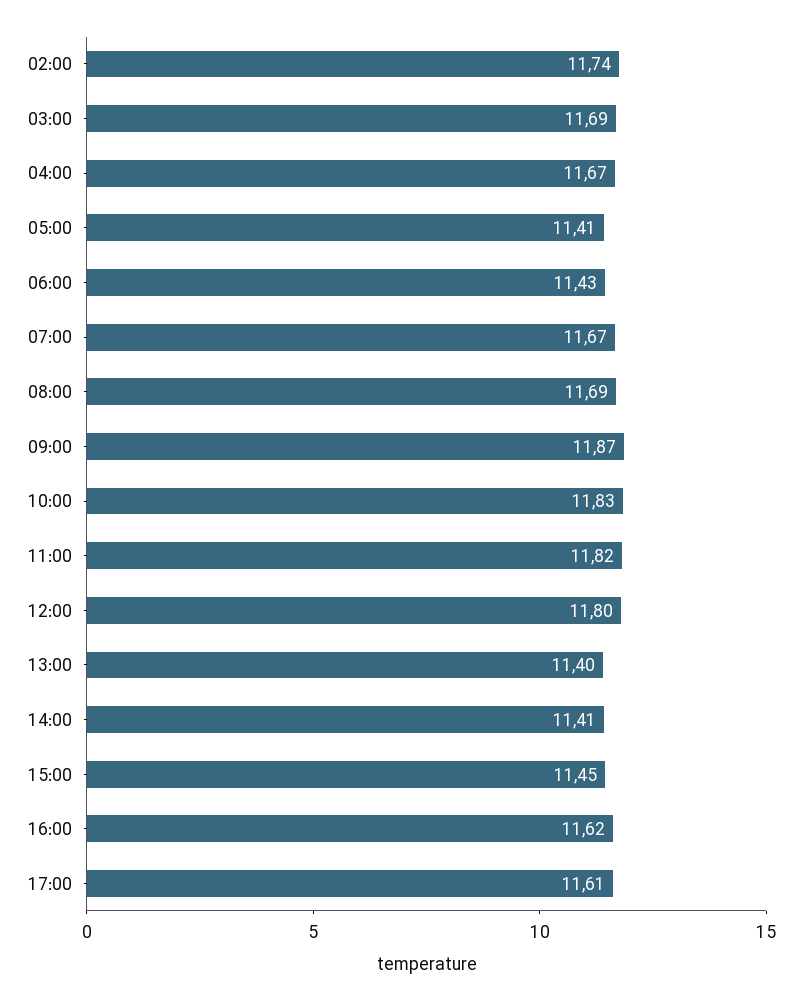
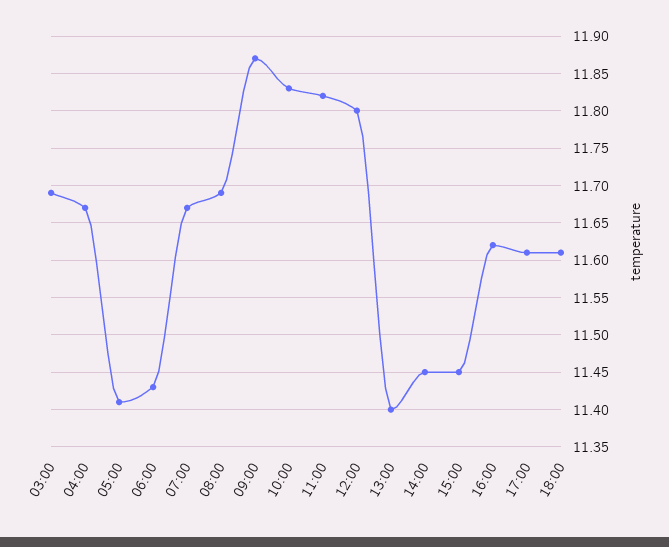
02:00: 11.74 -> none
14:00: 11.41 -> 11.45
18:00: none -> 11.61

